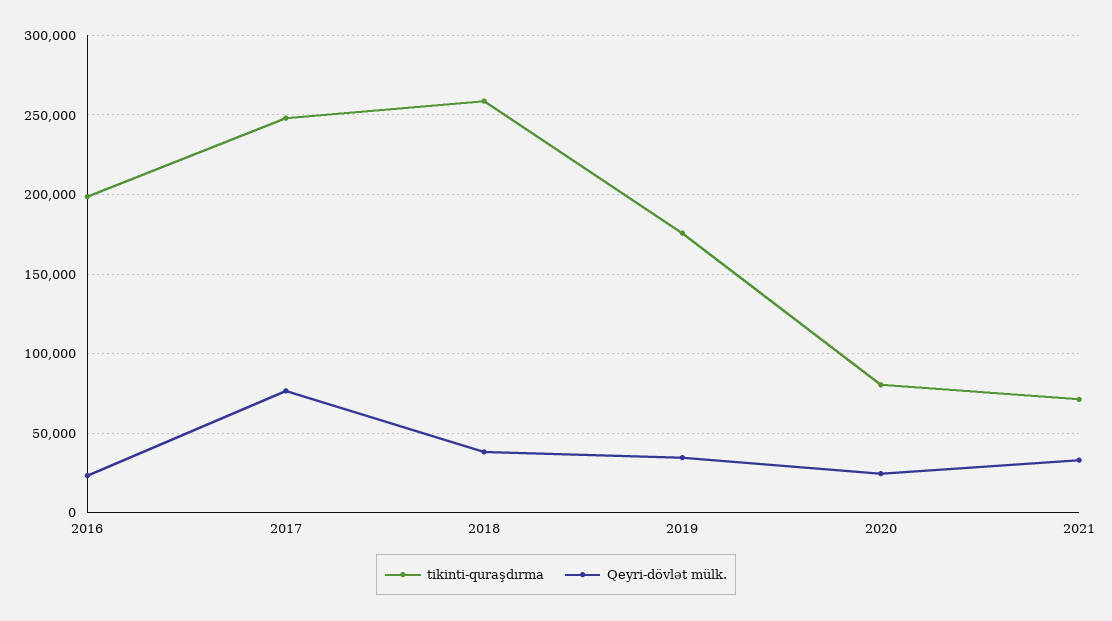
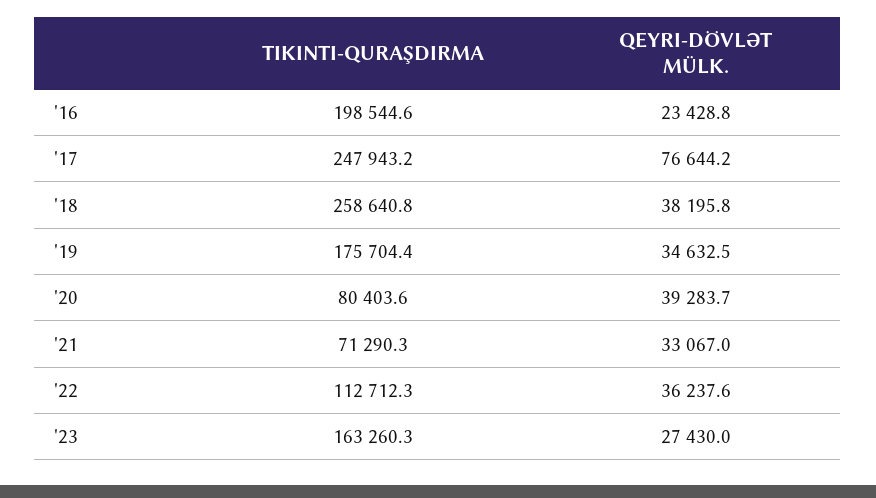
Qeyri-dövlət mülk., 2020: 25000 -> 39283.7
tikinti-quraşdırma, '22: none -> 112712.3
Qeyri-dövlət mülk., '22: none -> 36237.6
tikinti-quraşdırma, '23: none -> 163260.3
Qeyri-dövlət mülk., '23: none -> 27430

